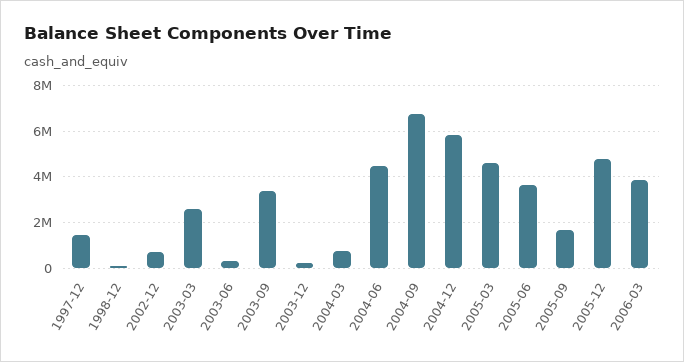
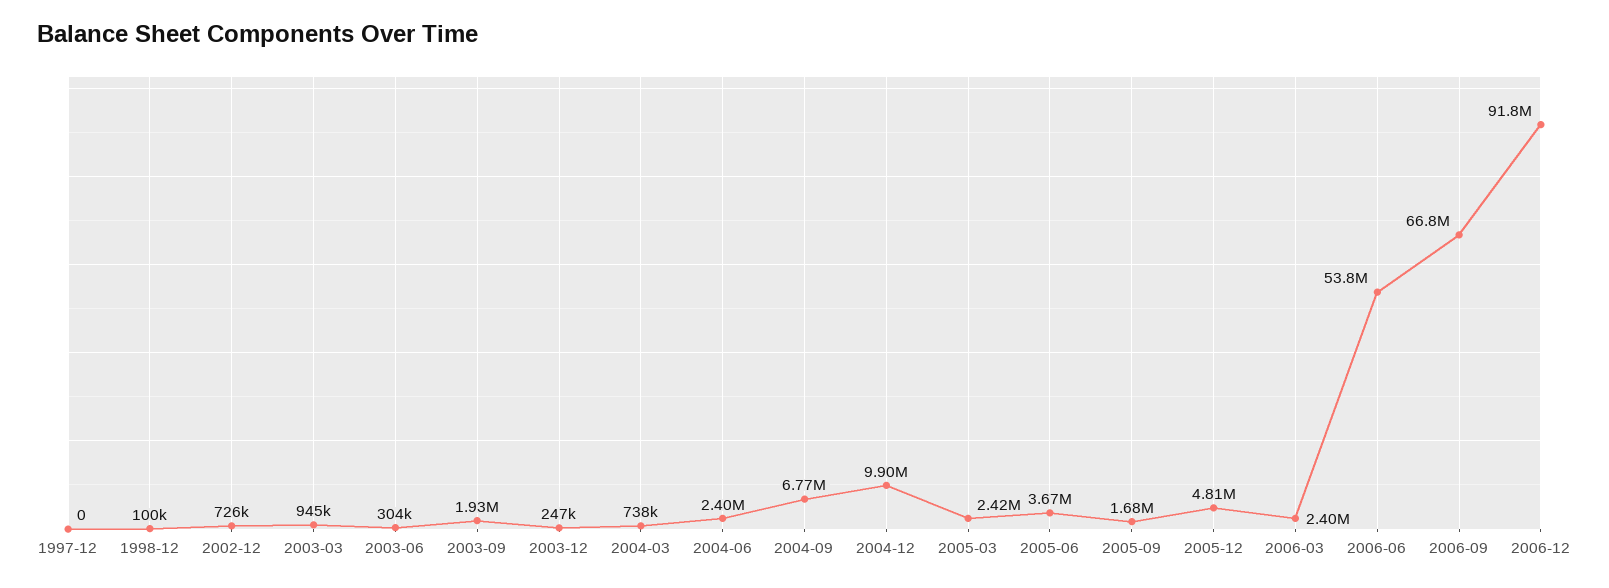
1997-12: 1500000 -> 0
2003-03: 2500000 -> 945000
2003-09: 3500000 -> 1930000
2004-06: 4500000 -> 2400000
2004-12: 6000000 -> 9900000
2005-03: 4500000 -> 2420000
2006-03: 4000000 -> 2400000
2006-06: none -> 53800000
2006-09: none -> 66800000
2006-12: none -> 91800000

